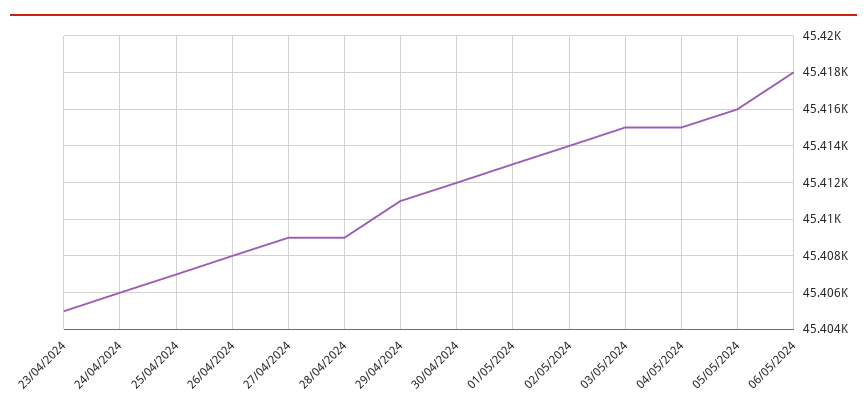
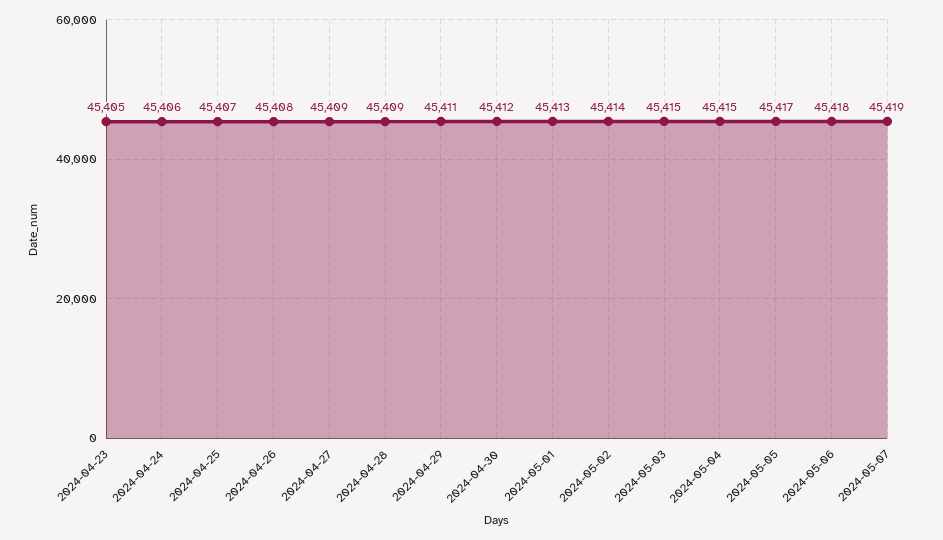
05/05/2024: 45416 -> 45417
2024-05-07: none -> 45419

